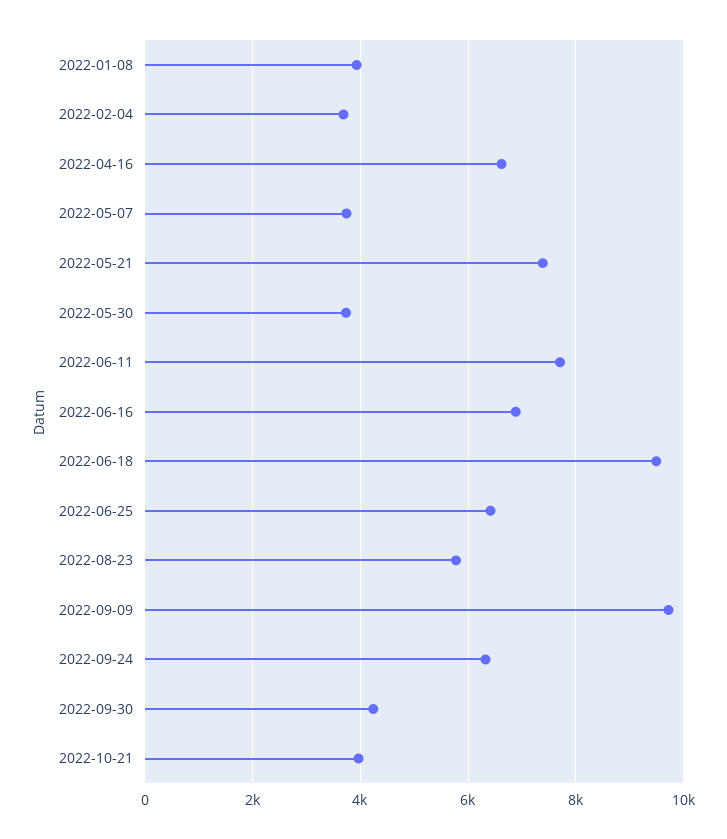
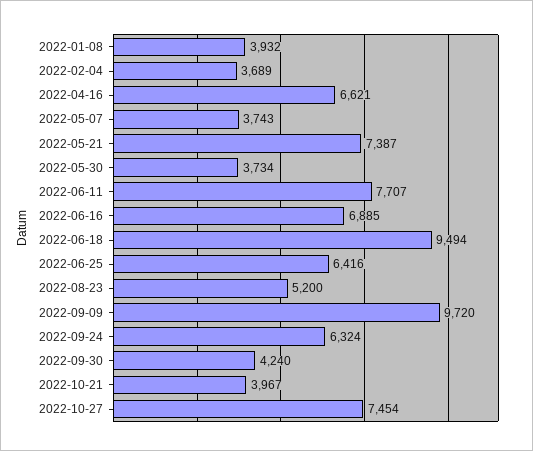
2022-08-23: 5800 -> 5200
2022-10-27: none -> 7454

